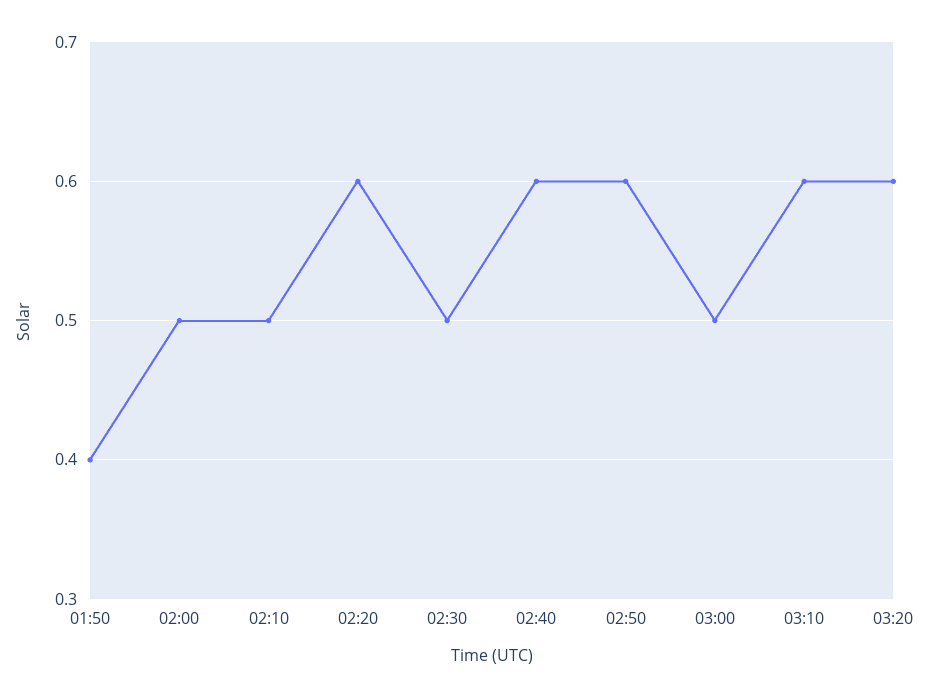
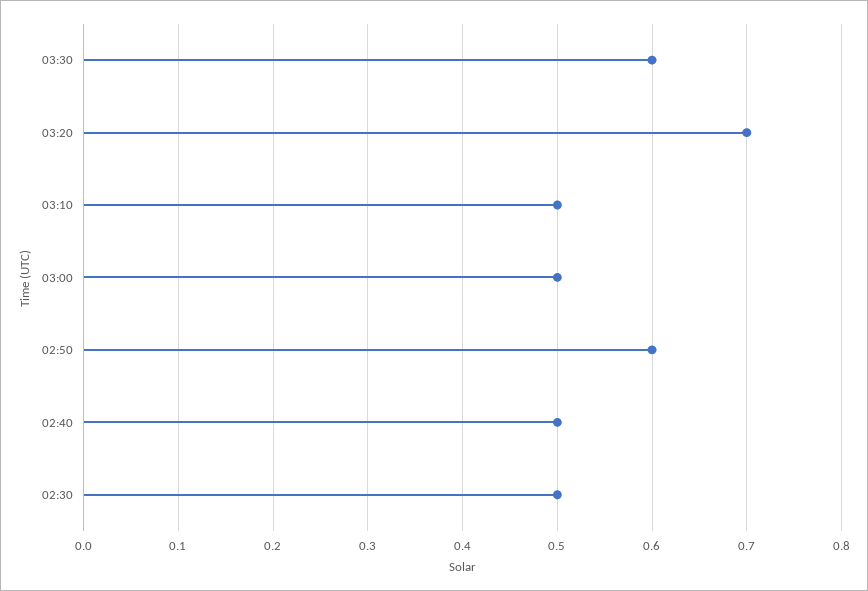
01:50: 0.4 -> none
02:00: 0.5 -> none
02:10: 0.5 -> none
02:20: 0.6 -> none
02:40: 0.6 -> 0.5
03:10: 0.6 -> 0.5
03:20: 0.6 -> 0.7
03:30: none -> 0.6

